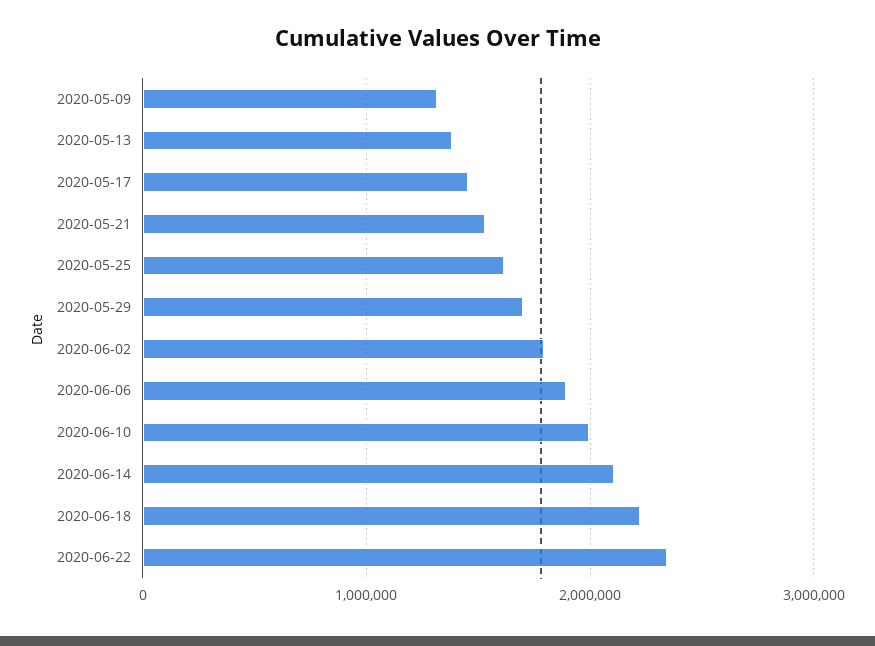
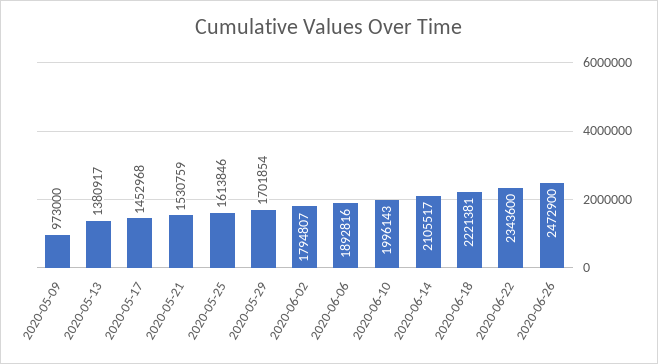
2020-05-09: 1300000 -> 973000
2020-06-26: none -> 2472900

